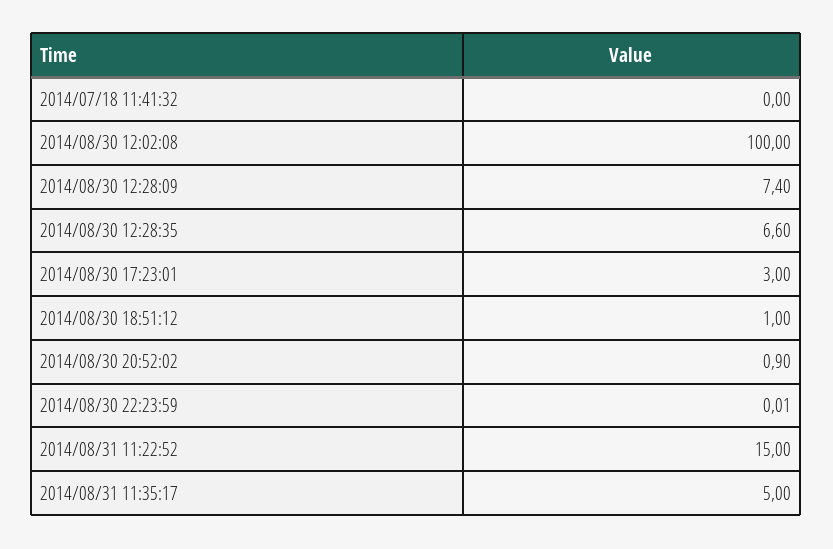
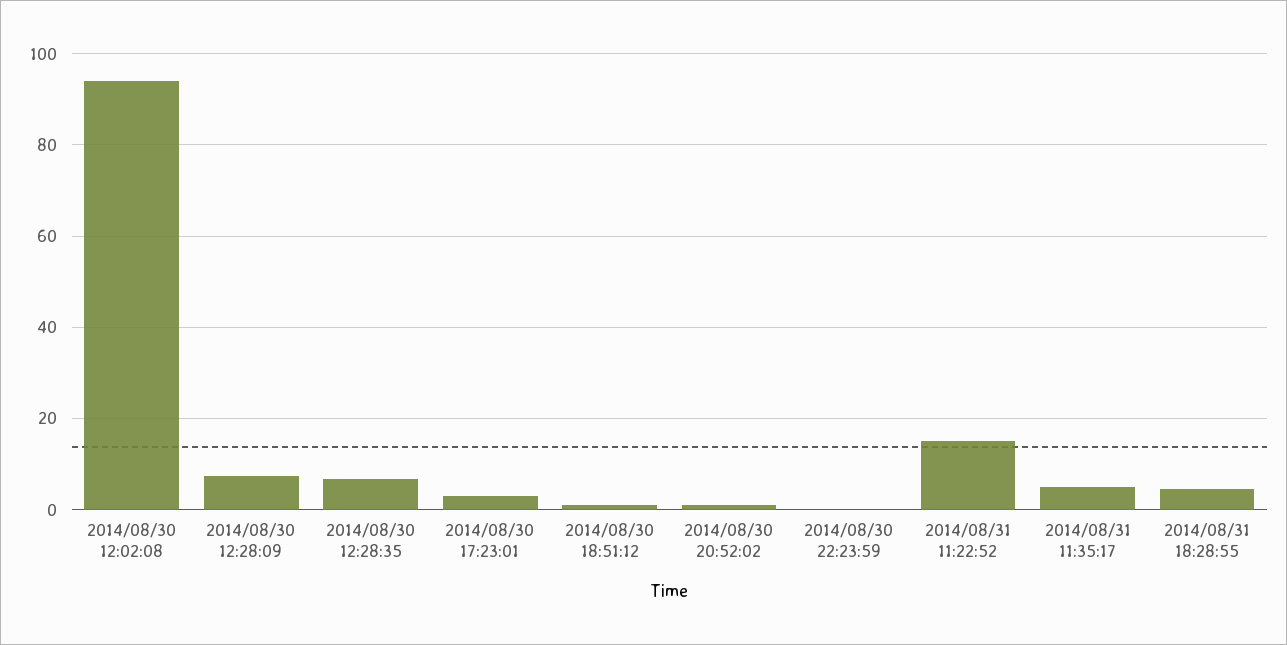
2014/07/18 11:41:32: 0 -> none
2014/08/30 12:02:08: 100 -> 94
2014/08/31 18:28:55: none -> 4

